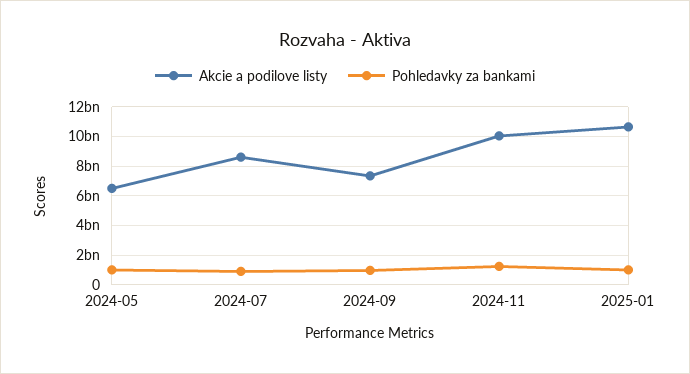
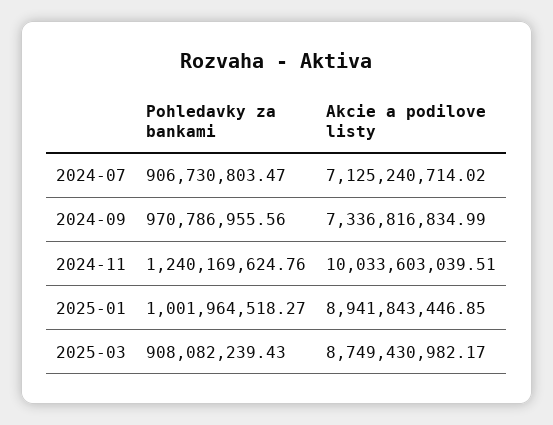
Akcie a podilove listy, 2024-05: 6500000000 -> none
Pohledavky za bankami, 2024-05: 1000000000 -> none
Akcie a podilove listy, 2024-07: 8500000000 -> 7125240714.02
Akcie a podilove listy, 2025-01: 10500000000 -> 8941843446.85
Pohledavky za bankami, 2025-03: none -> 908082239.43
Akcie a podilove listy, 2025-03: none -> 8749430982.17

